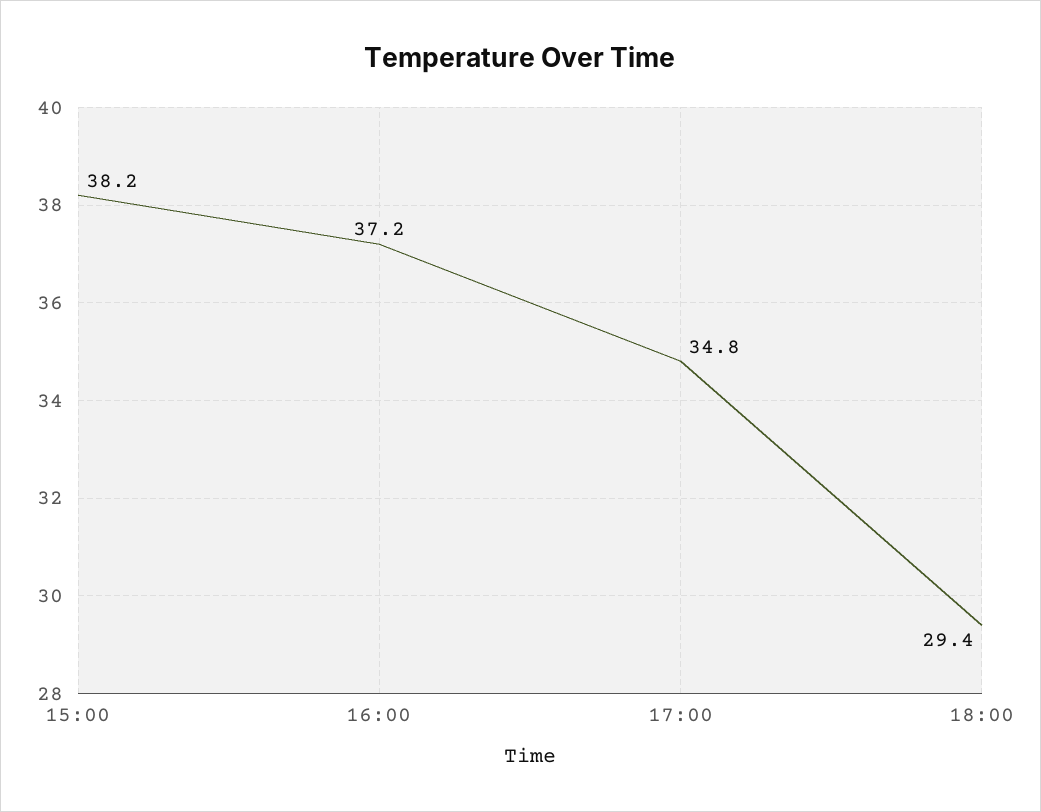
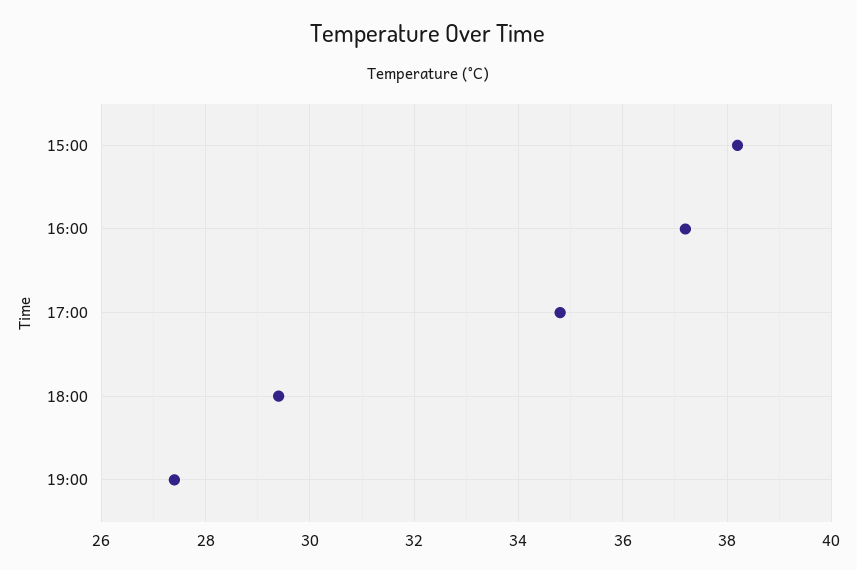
19:00: none -> 27.5

